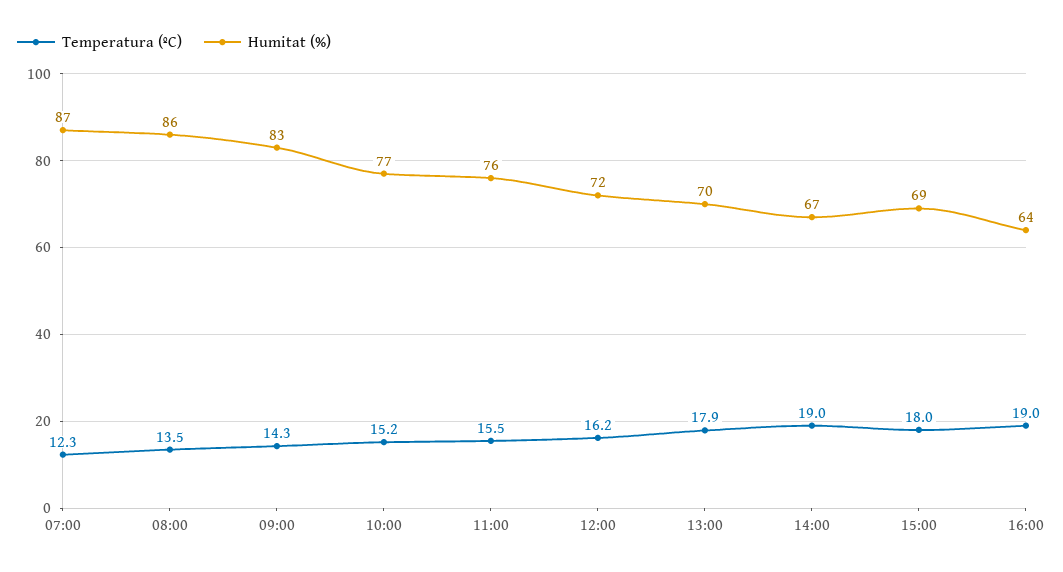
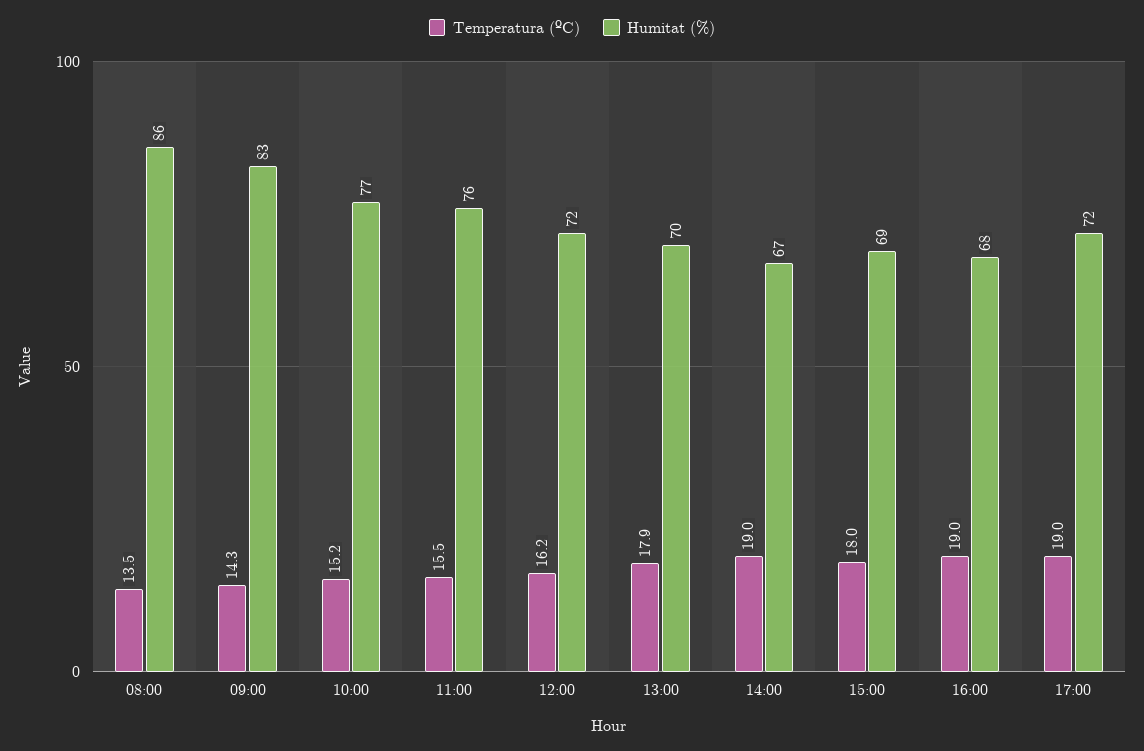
Temperatura (ºC), 07:00: 12.3 -> none
Humitat (%), 07:00: 87 -> none
Humitat (%), 16:00: 64 -> 68
Temperatura (ºC), 17:00: none -> 19
Humitat (%), 17:00: none -> 72

